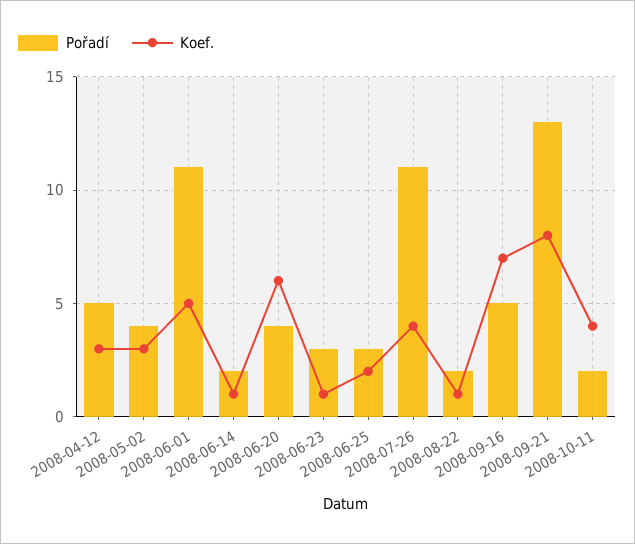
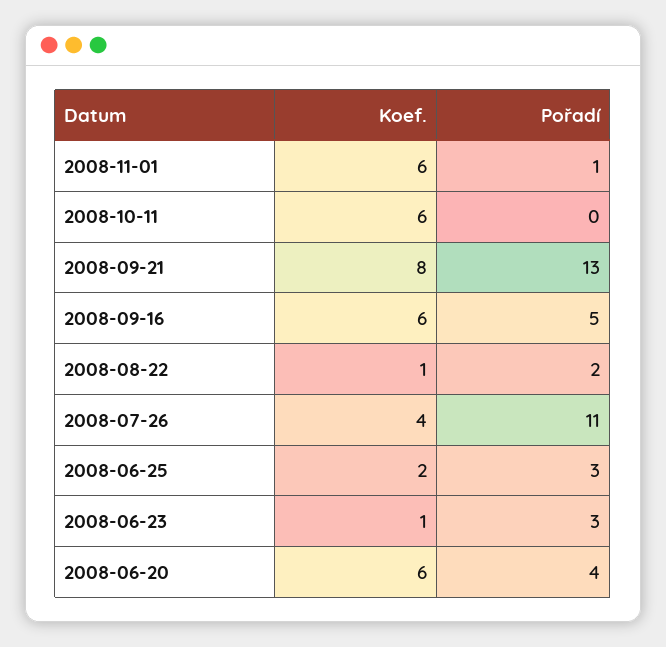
Pořadí, 2008-04-12: 5 -> none
Koef., 2008-04-12: 3 -> none
Pořadí, 2008-05-02: 4 -> none
Koef., 2008-05-02: 3 -> none
Pořadí, 2008-06-01: 11 -> none
Koef., 2008-06-01: 5 -> none
Pořadí, 2008-06-14: 2 -> none
Koef., 2008-06-14: 1 -> none
Koef., 2008-09-16: 7 -> 6
Pořadí, 2008-10-11: 2 -> 0
Koef., 2008-10-11: 4 -> 6
Koef., 2008-11-01: none -> 6
Pořadí, 2008-11-01: none -> 1

